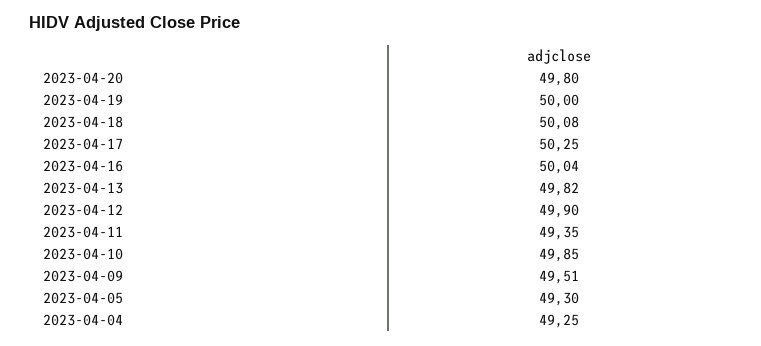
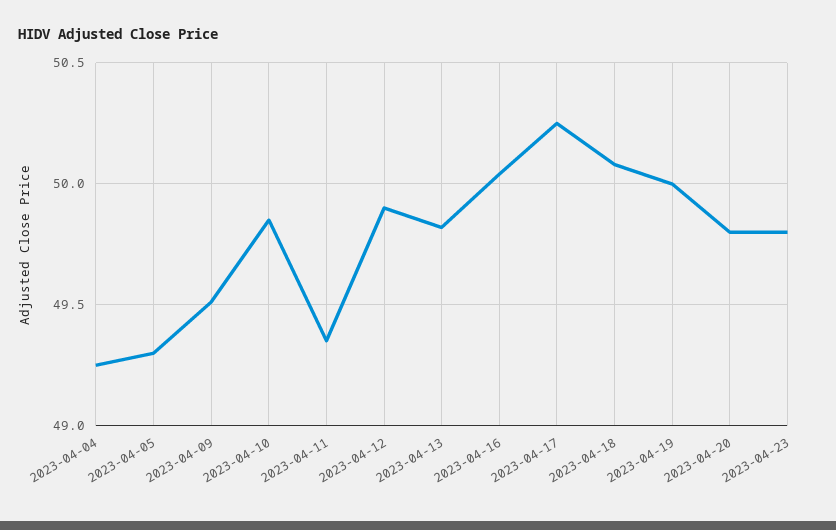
2023-04-23: none -> 49.8

